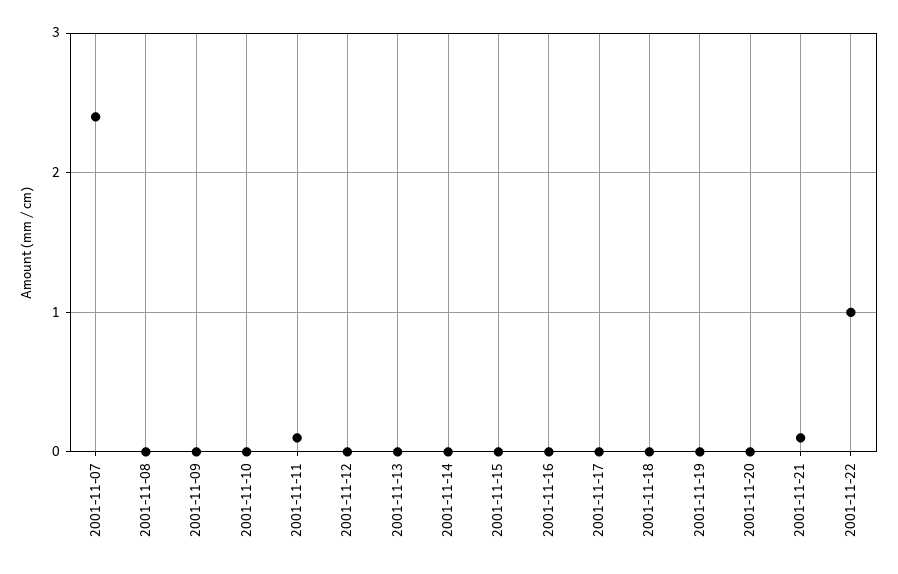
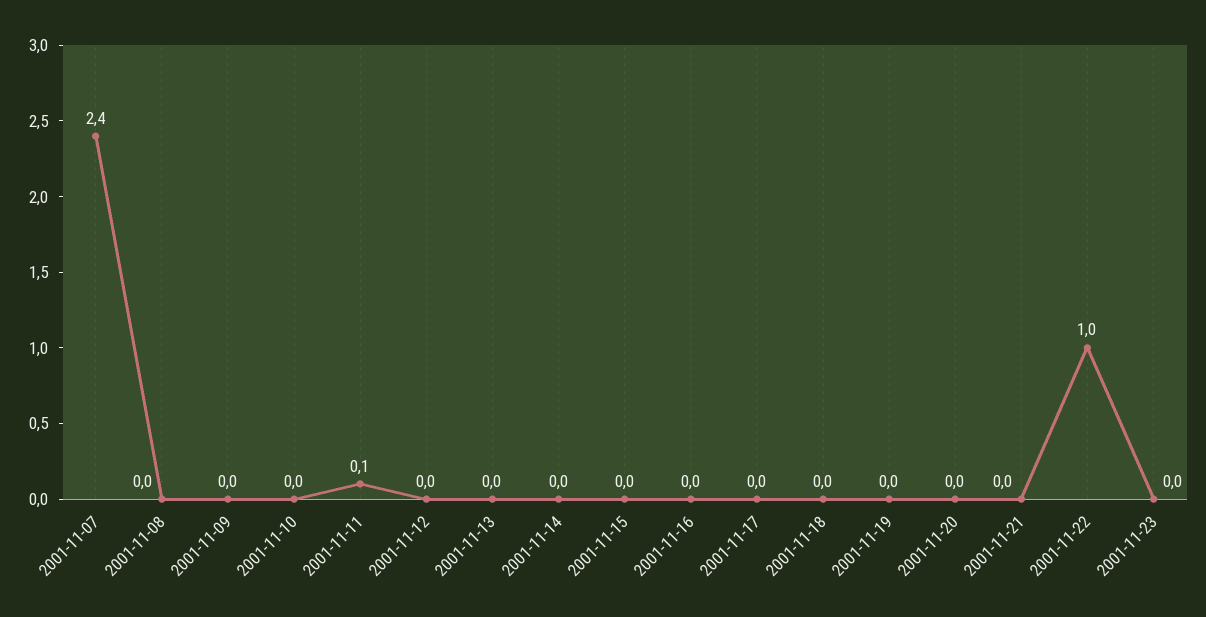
2001-11-21: 0.1 -> 0
2001-11-23: none -> 0

